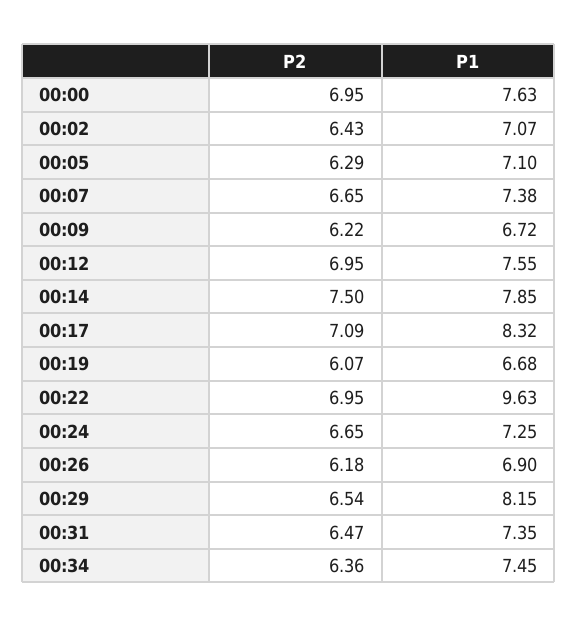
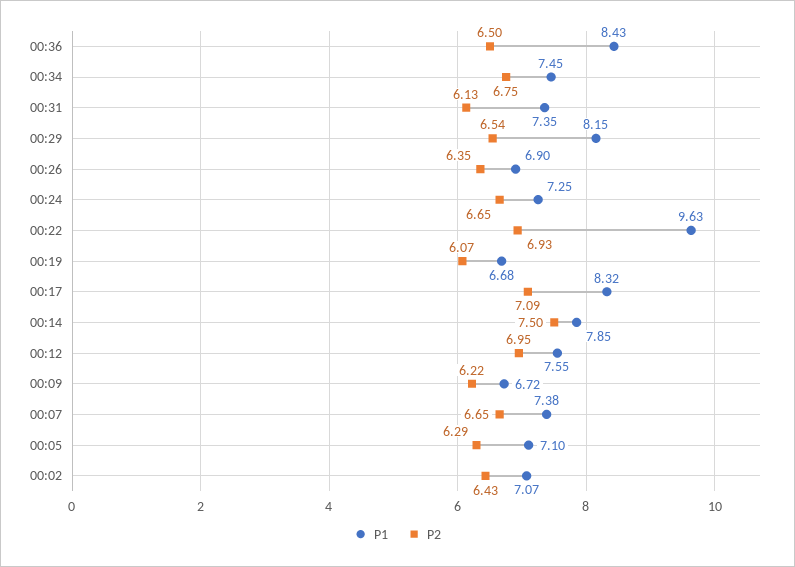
P2, 00:00: 6.95 -> none
P1, 00:00: 7.63 -> none
P2, 00:22: 6.95 -> 6.93
P2, 00:26: 6.18 -> 6.35
P2, 00:31: 6.47 -> 6.13
P2, 00:34: 6.36 -> 6.75
P1, 00:36: none -> 8.43
P2, 00:36: none -> 6.5

